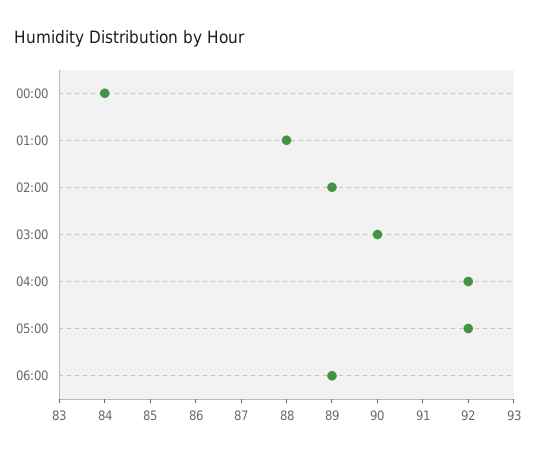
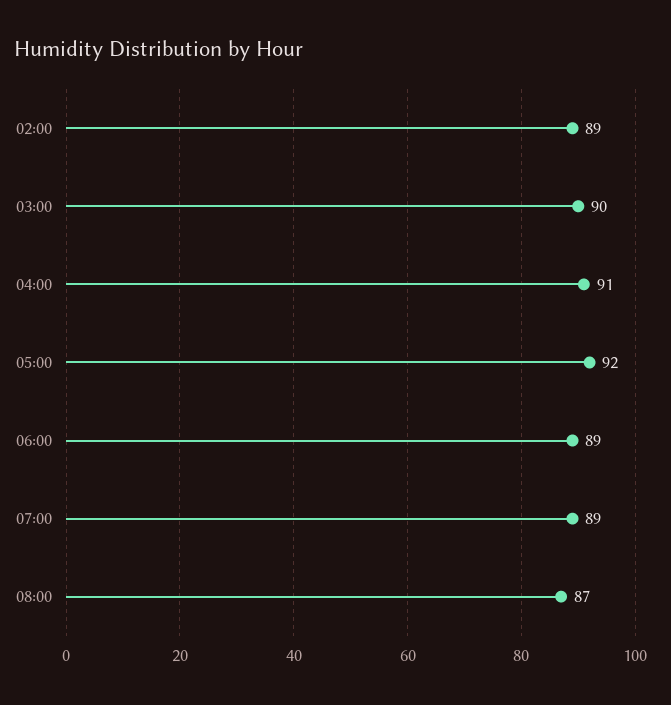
00:00: 84 -> none
01:00: 88 -> none
04:00: 92 -> 91
07:00: none -> 89
08:00: none -> 87

